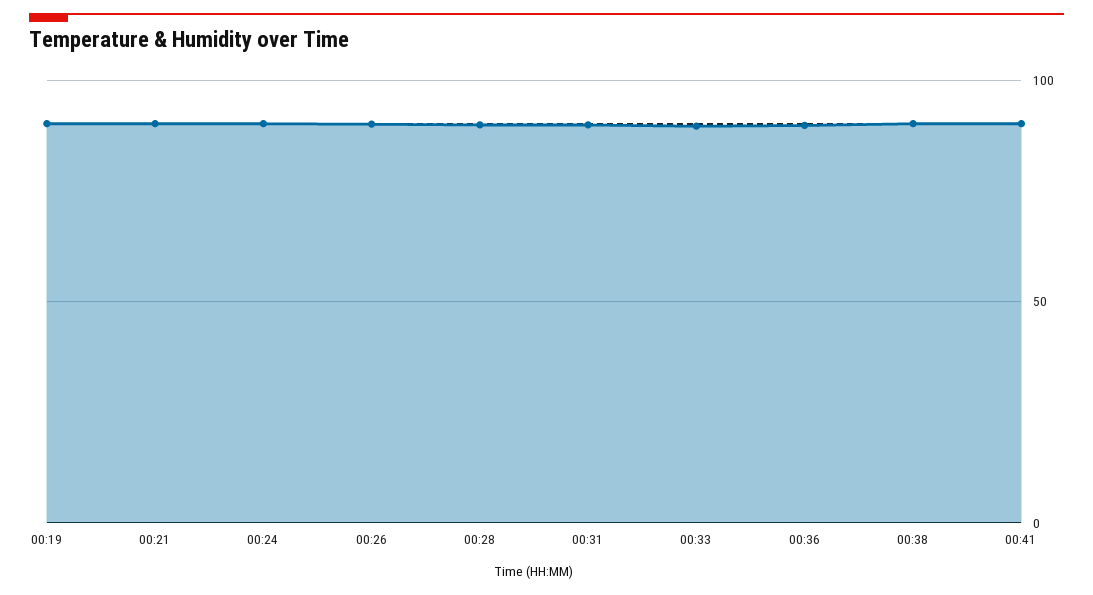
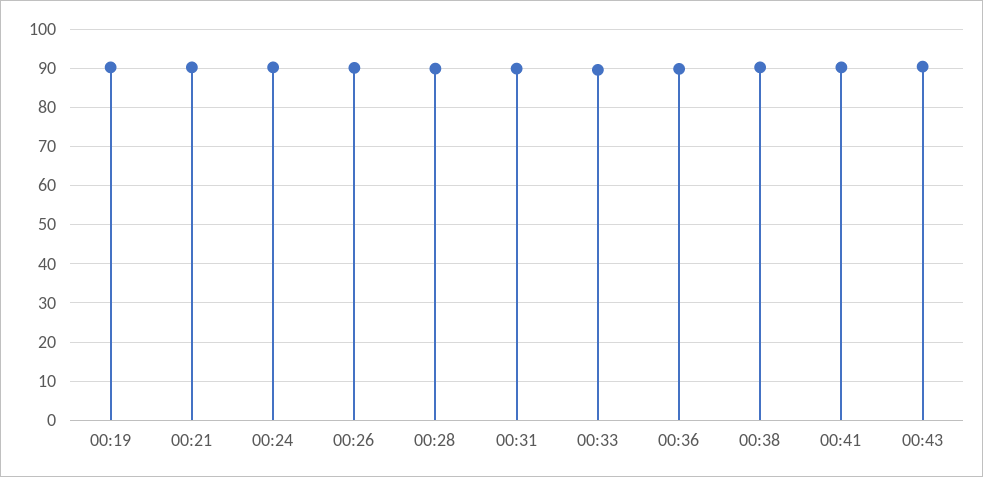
00:43: none -> 90

